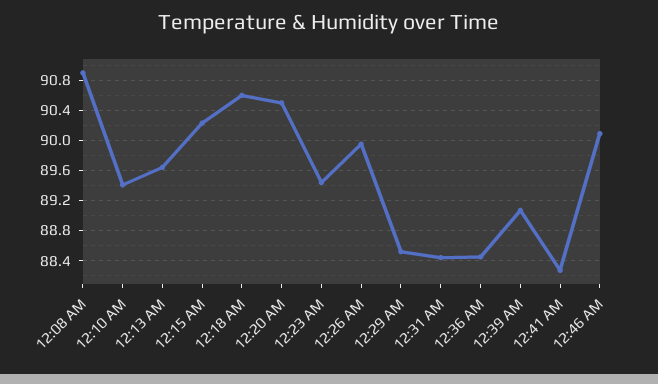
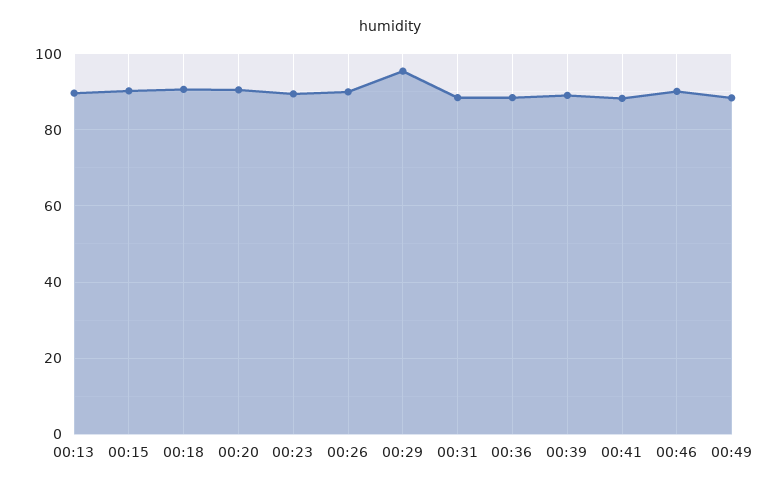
12:08 AM: 90.9 -> none
12:10 AM: 89.4 -> none
12:29 AM: 88.5 -> 96
00:49: none -> 88

